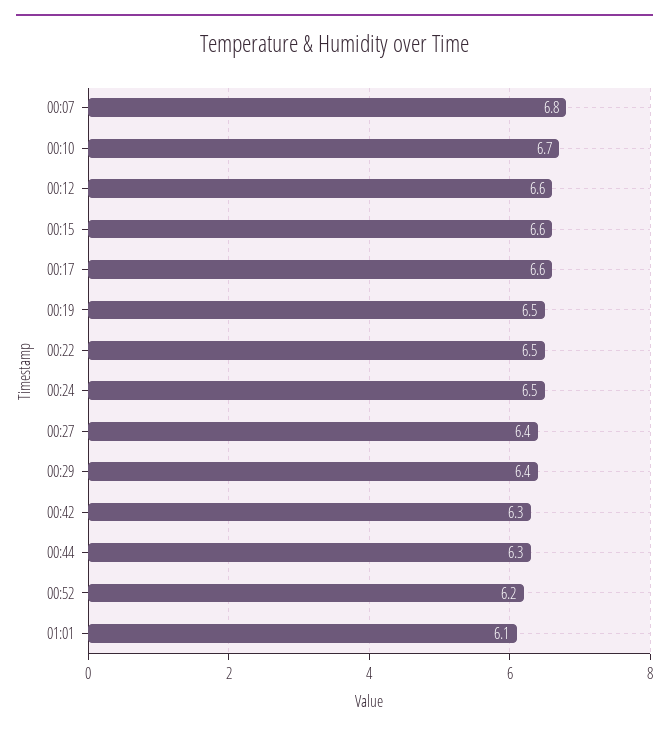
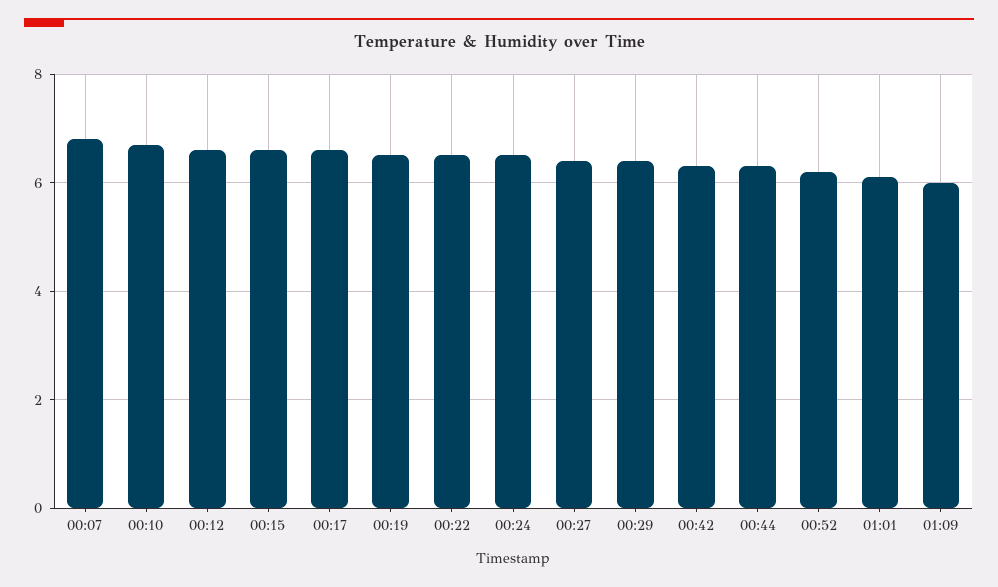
01:09: none -> 6

